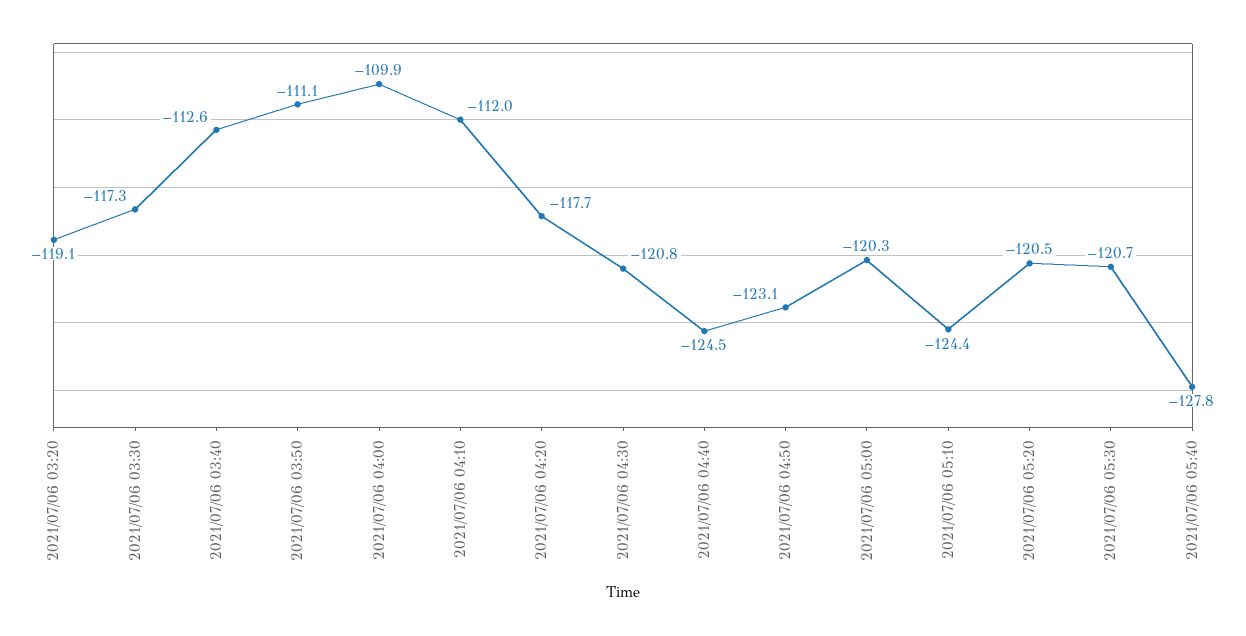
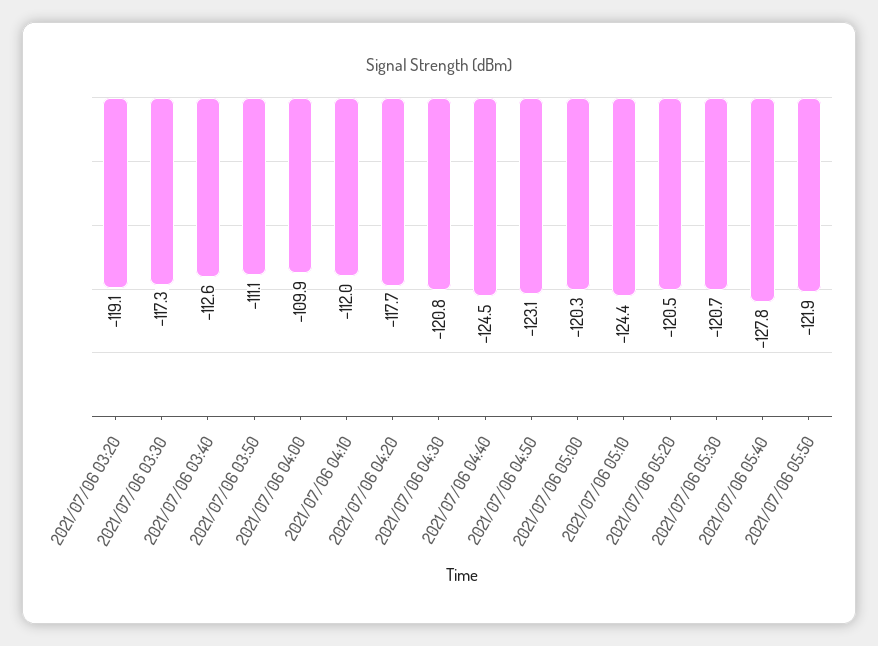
2021/07/06 05:50: none -> -121.9

